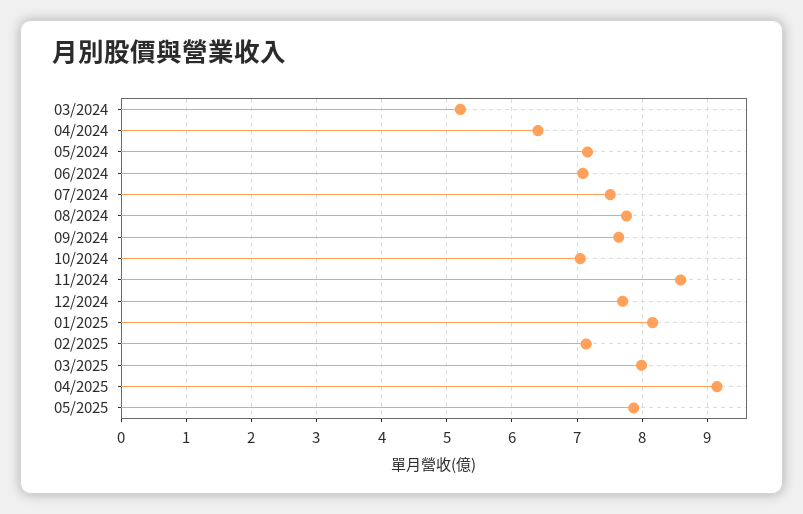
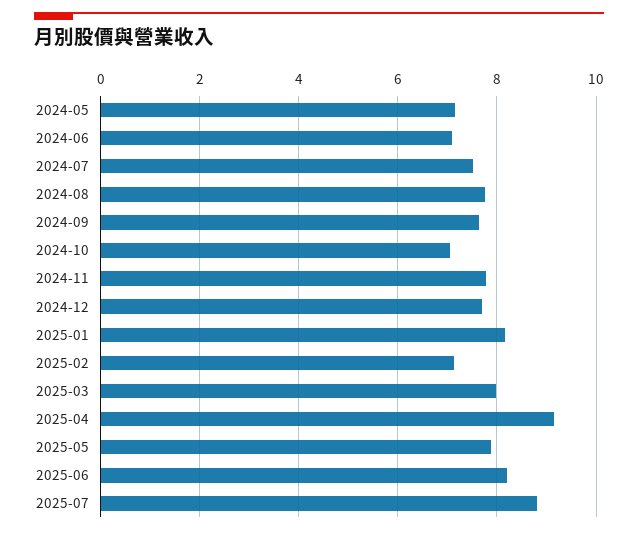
03/2024: 5.2 -> none
04/2024: 6.4 -> none
11/2024: 8.6 -> 7.8
2025-06: none -> 8.2
2025-07: none -> 8.8

